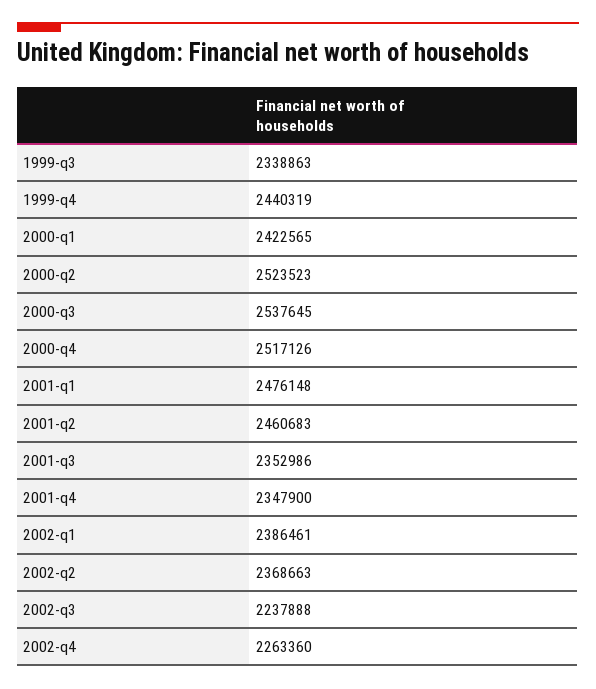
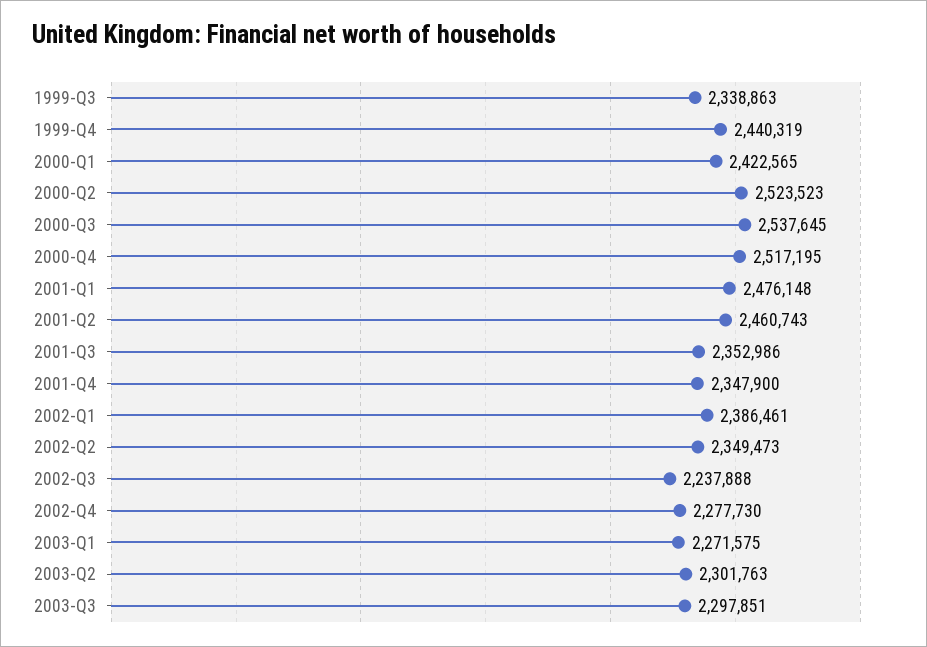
2000-q4: 2517126 -> 2517195
2001-q2: 2460683 -> 2460743
2002-q2: 2368663 -> 2349473
2002-q4: 2263360 -> 2277730
2003-Q1: none -> 2271575
2003-Q2: none -> 2301763
2003-Q3: none -> 2297851

